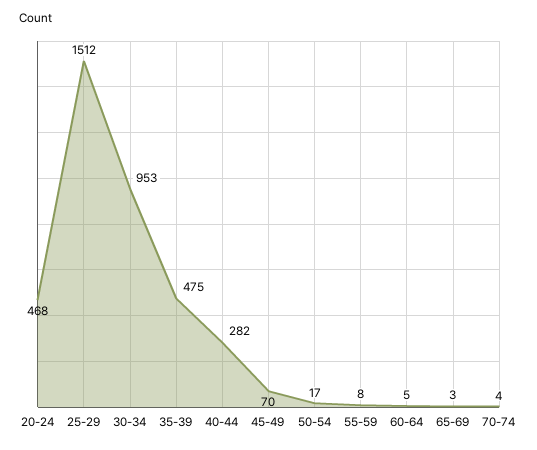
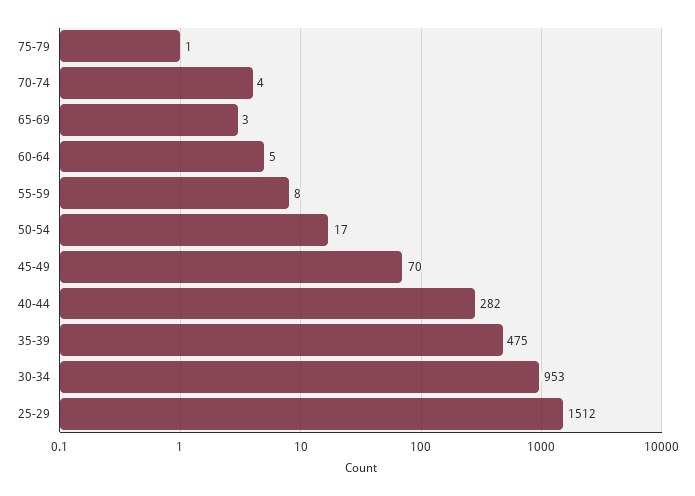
20-24: 468 -> none
75-79: none -> 1

